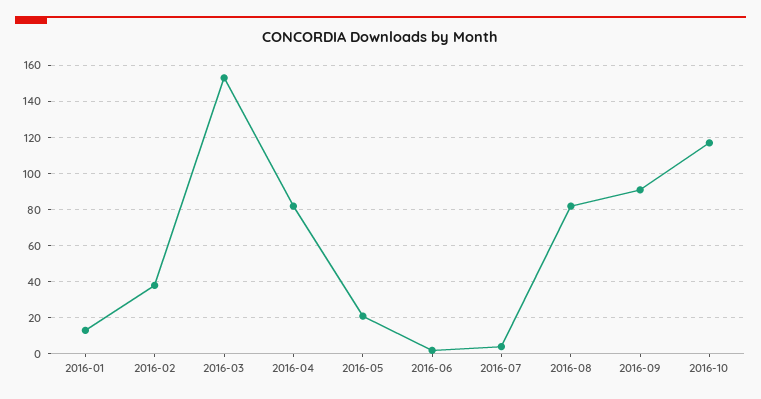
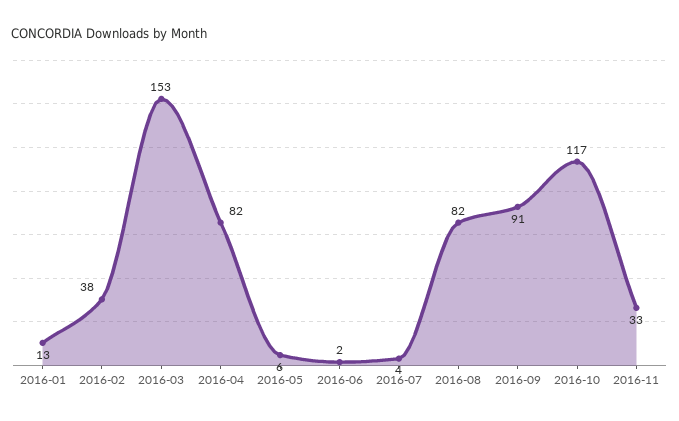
2016-05: 20 -> 6
2016-11: none -> 33

